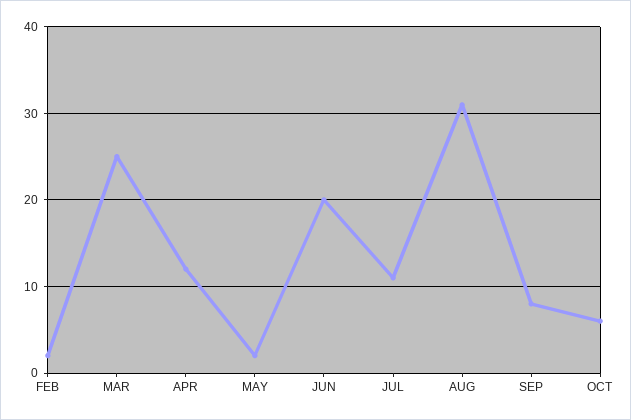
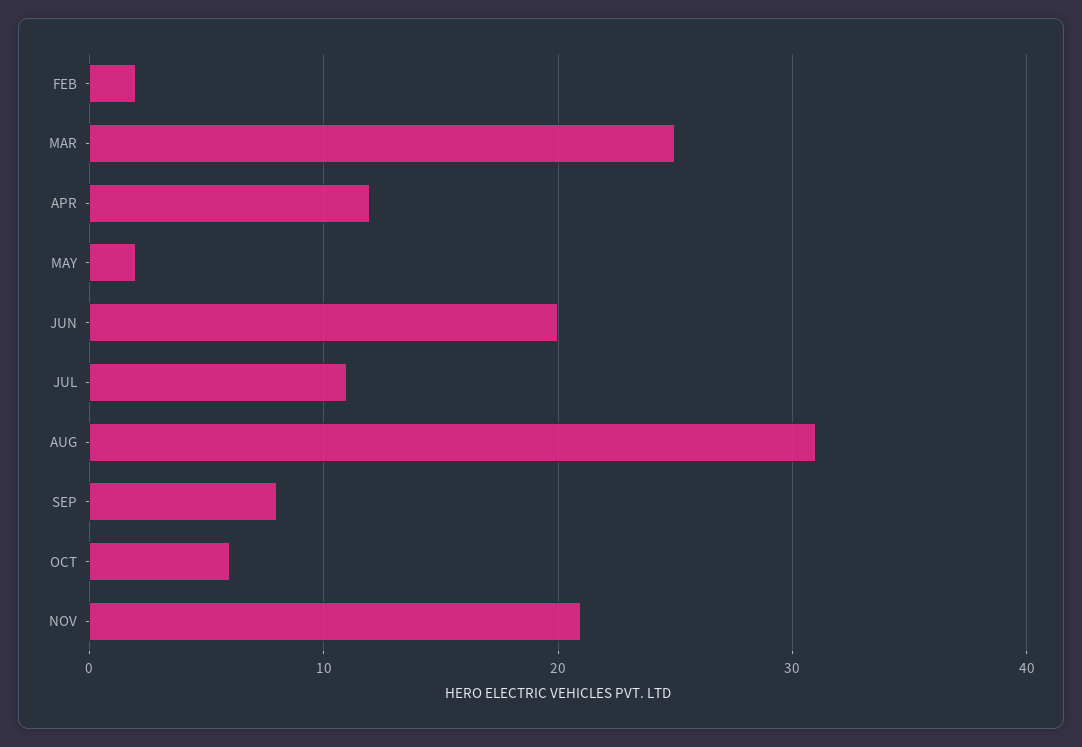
NOV: none -> 21

